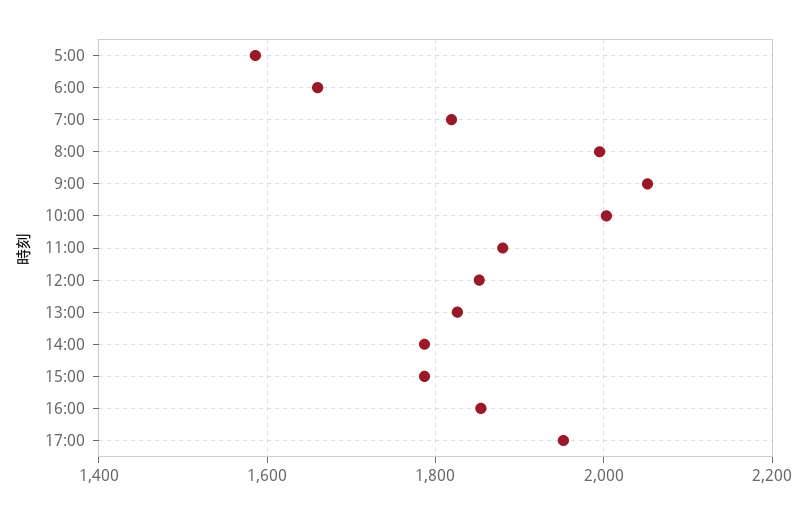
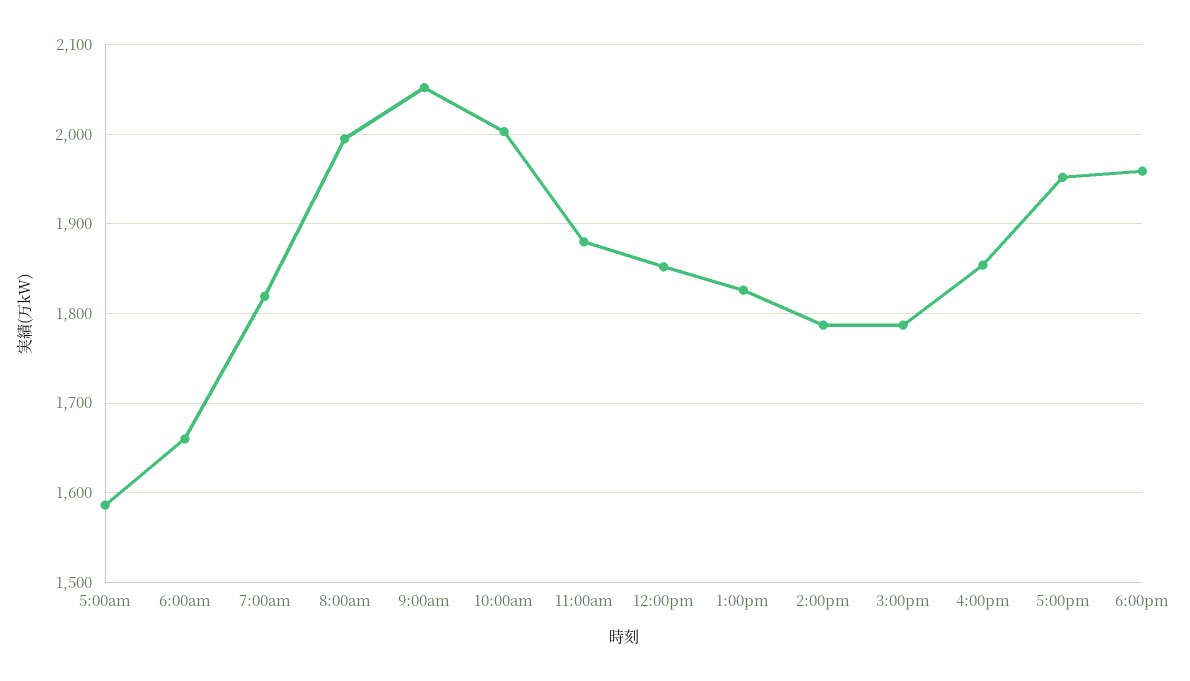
6:00pm: none -> 1960

